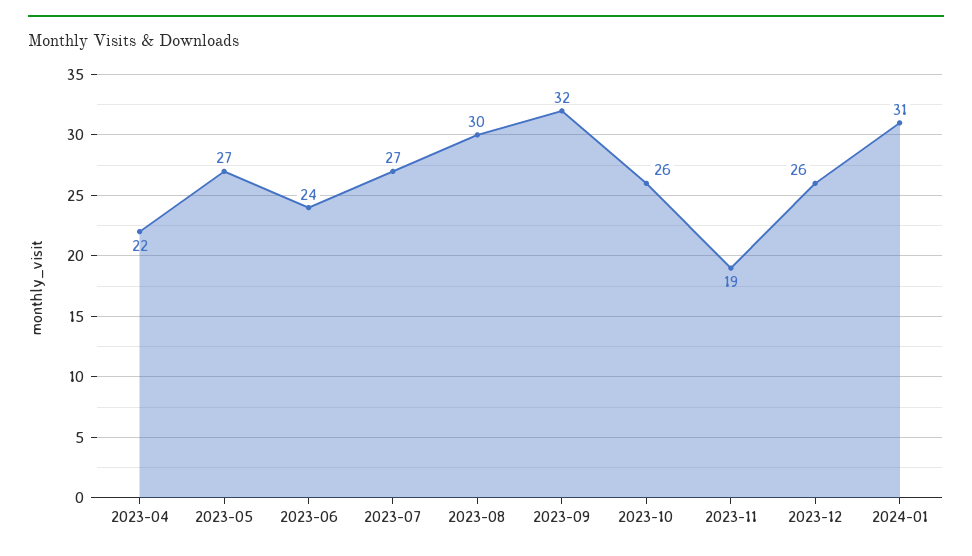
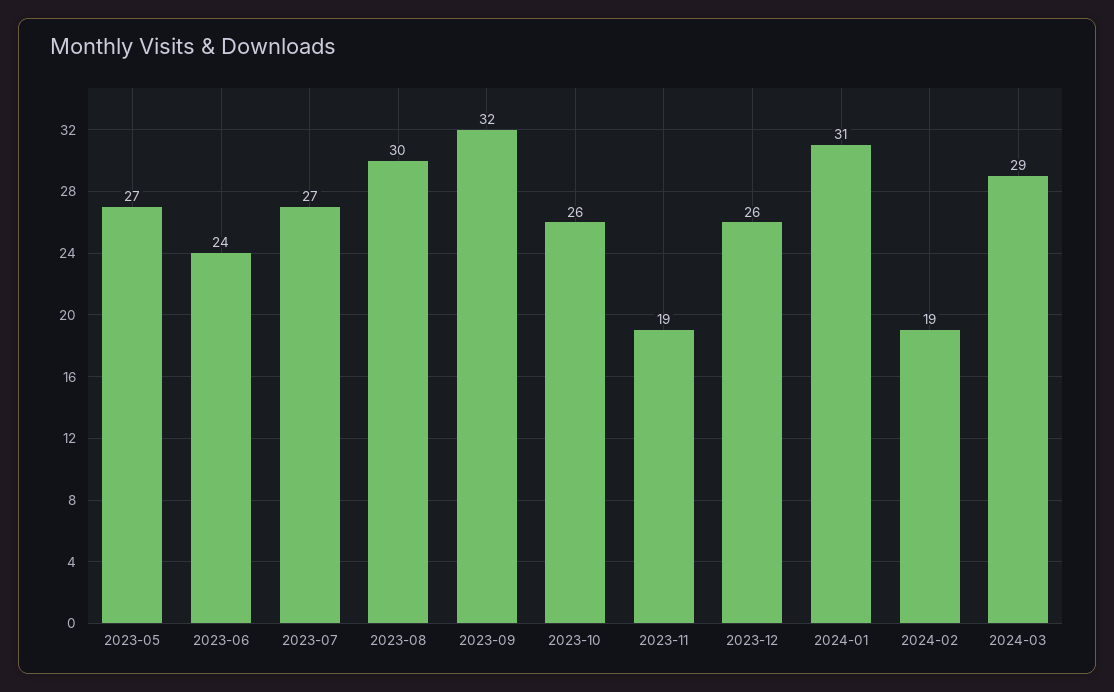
2023-04: 22 -> none
2024-02: none -> 19
2024-03: none -> 29

